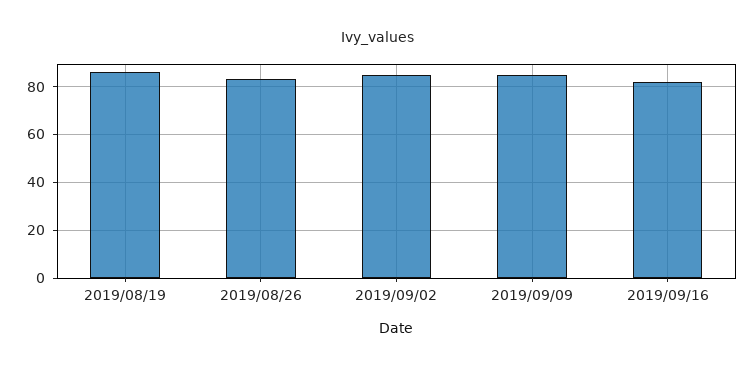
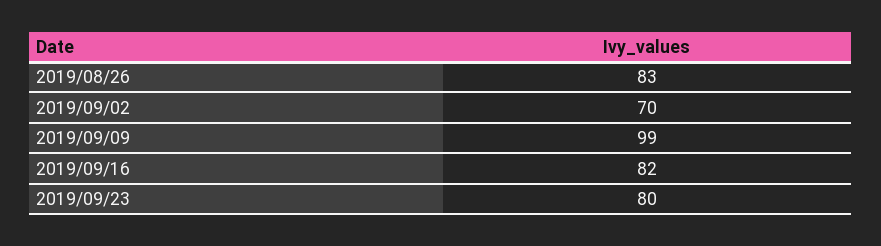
2019/08/19: 85 -> none
2019/09/02: 85 -> 70
2019/09/09: 85 -> 99
2019/09/23: none -> 80

